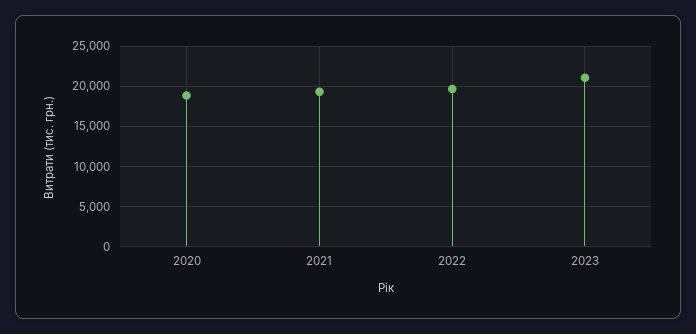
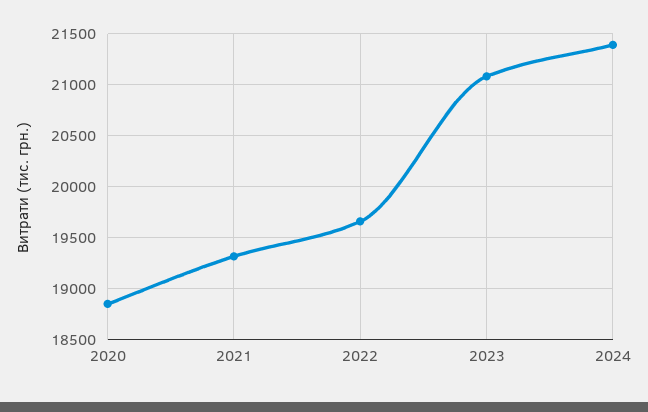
2024: none -> 21400

